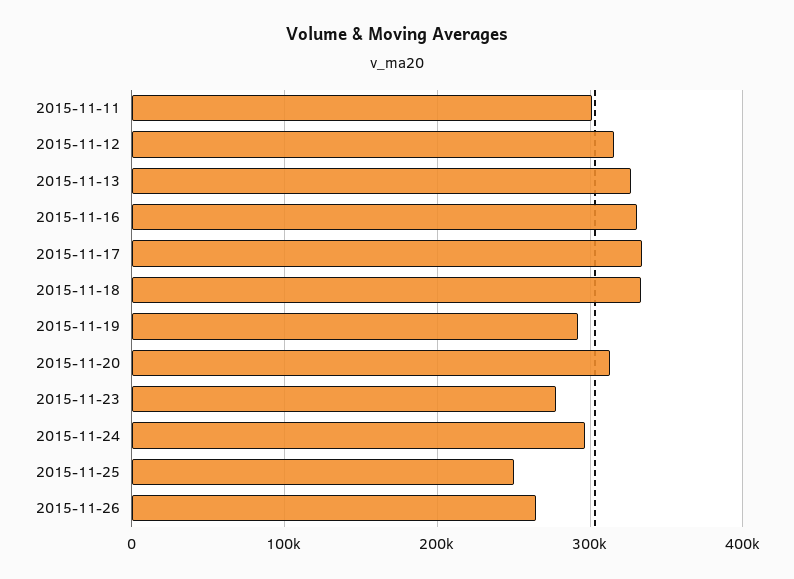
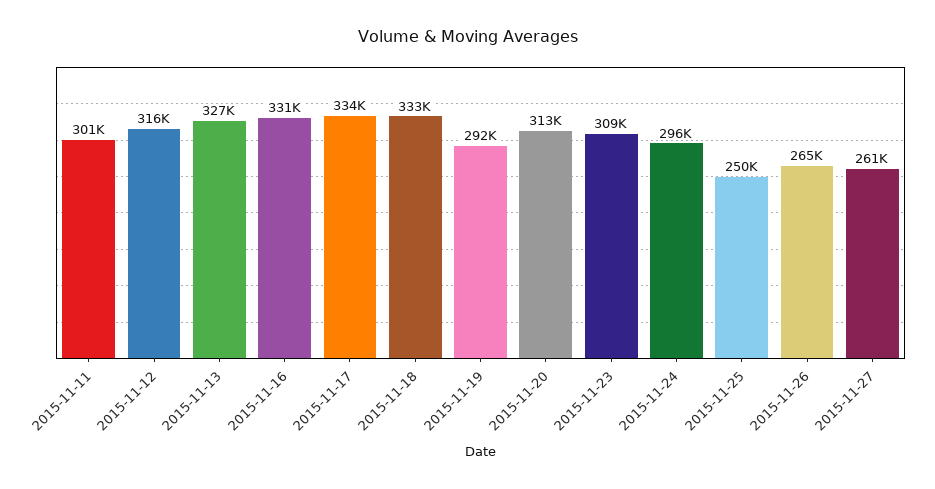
2015-11-23: 280000 -> 309000
2015-11-27: none -> 261000

